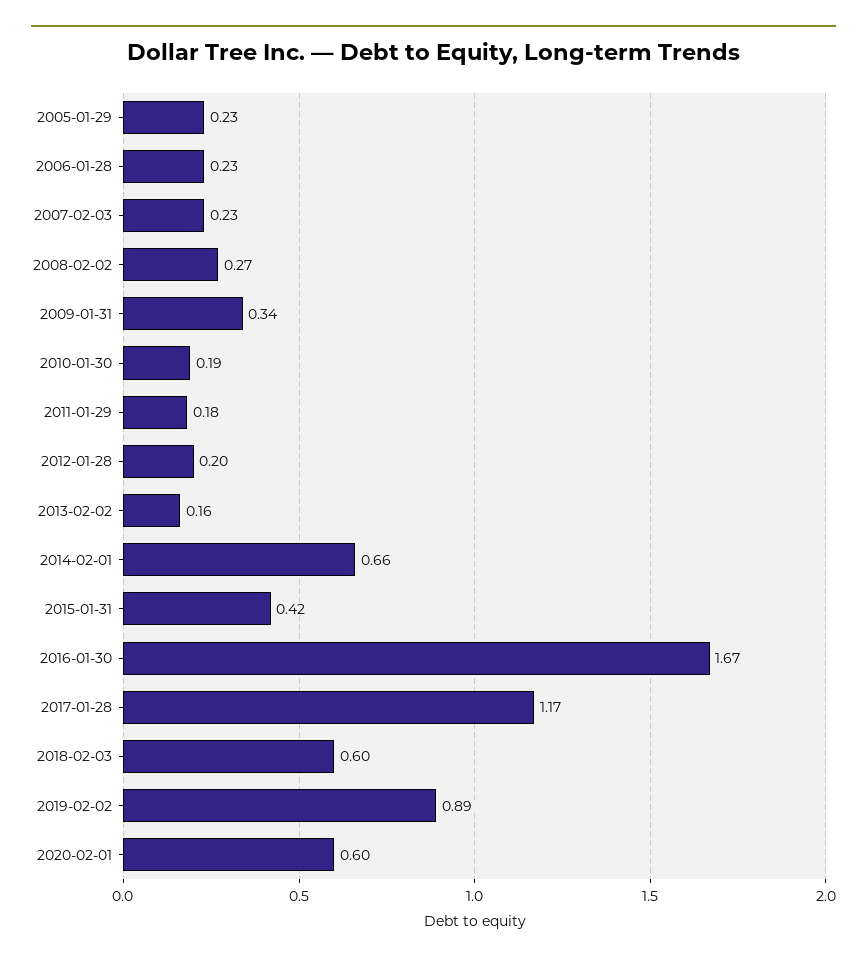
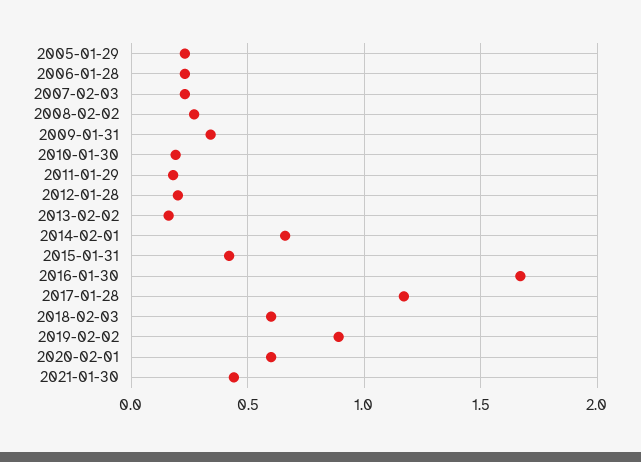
2021-01-30: none -> 0.45

